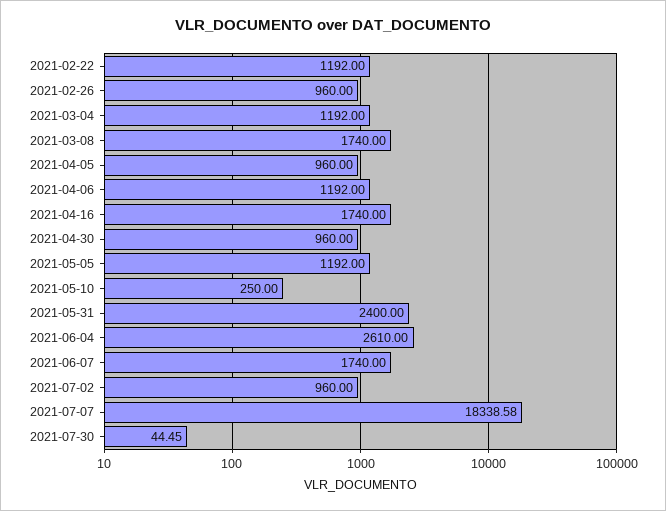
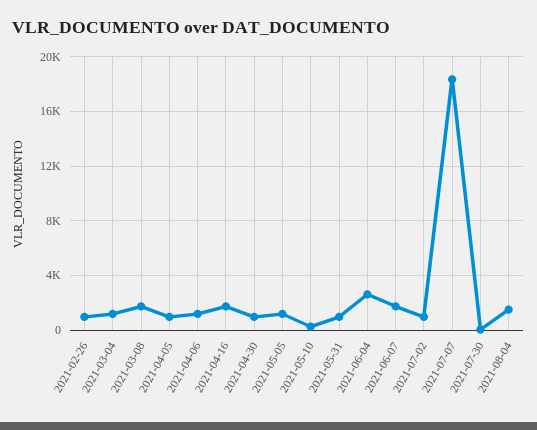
2021-02-22: 1192 -> none
2021-05-31: 2400 -> 1000
2021-08-04: none -> 1500

